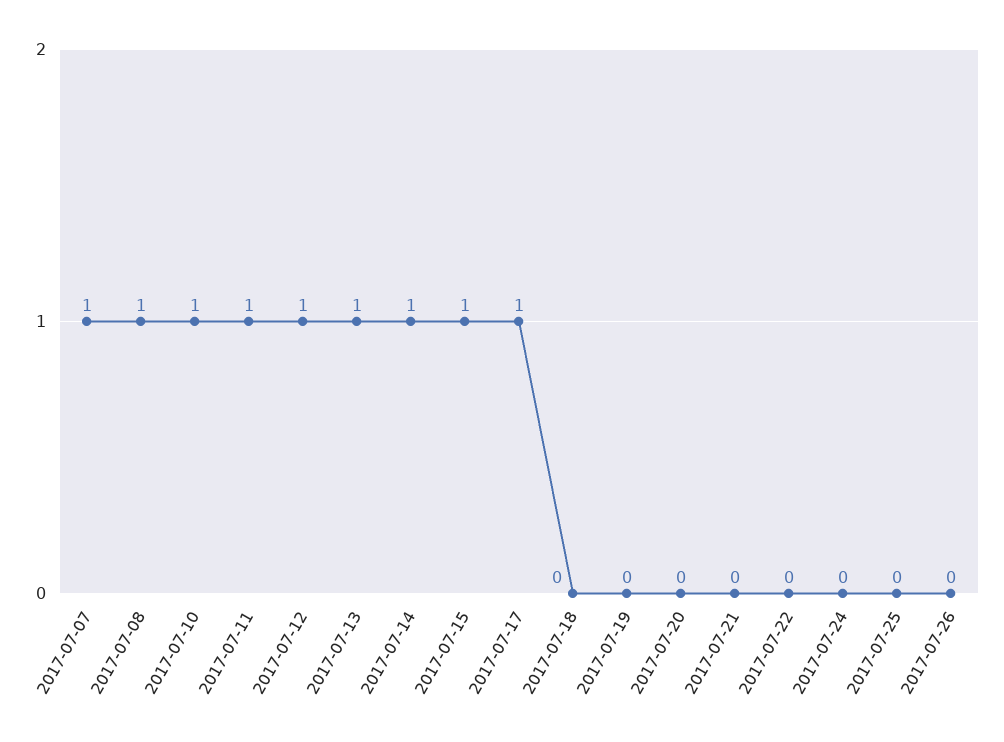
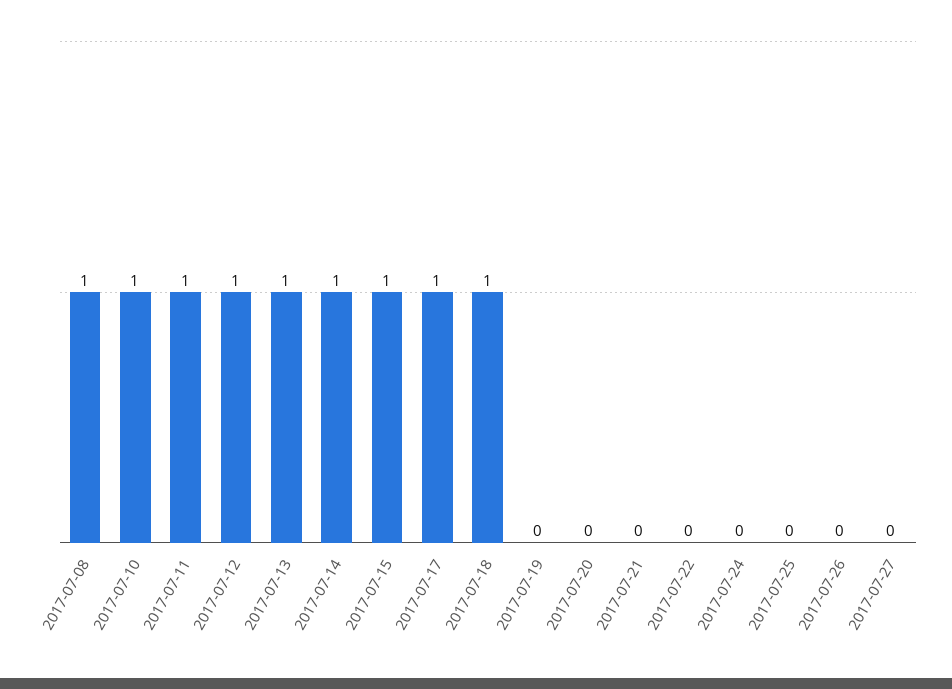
2017-07-07: 1 -> none
2017-07-18: 0 -> 1
2017-07-27: none -> 0

